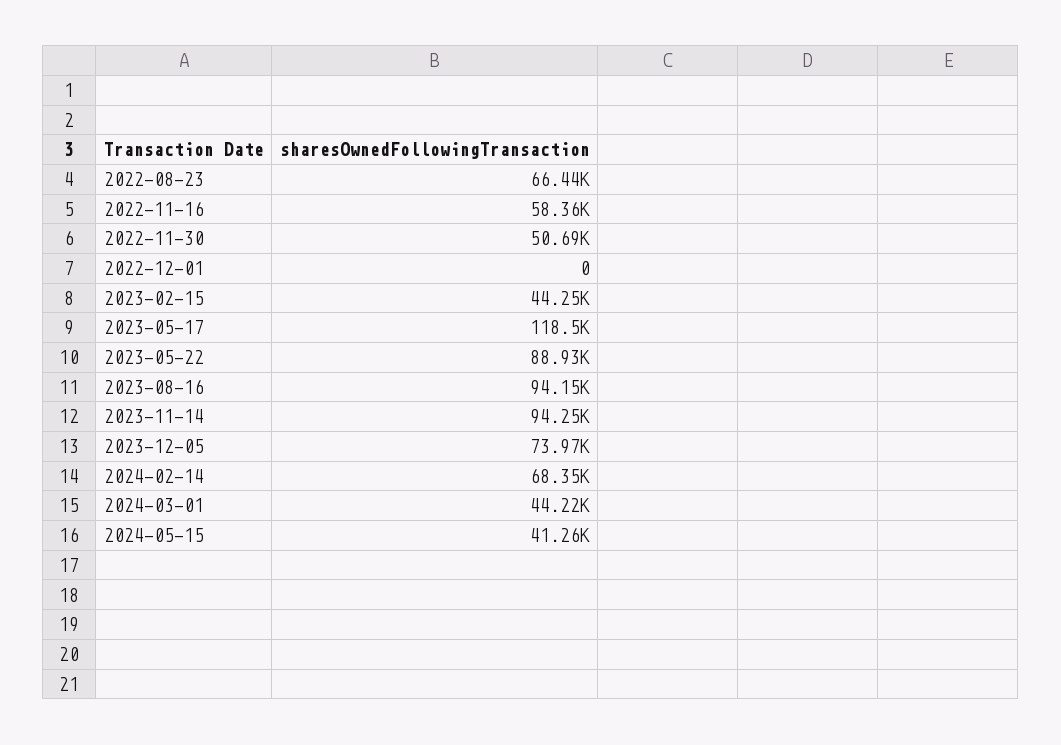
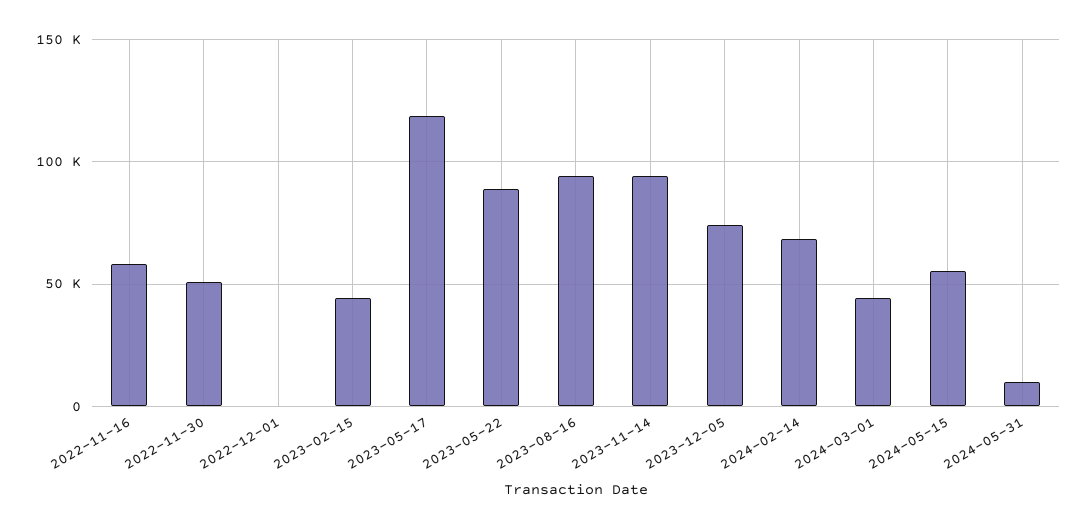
2022-08-23: 66440 -> none
2024-05-15: 41260 -> 55000
2024-05-31: none -> 10000

